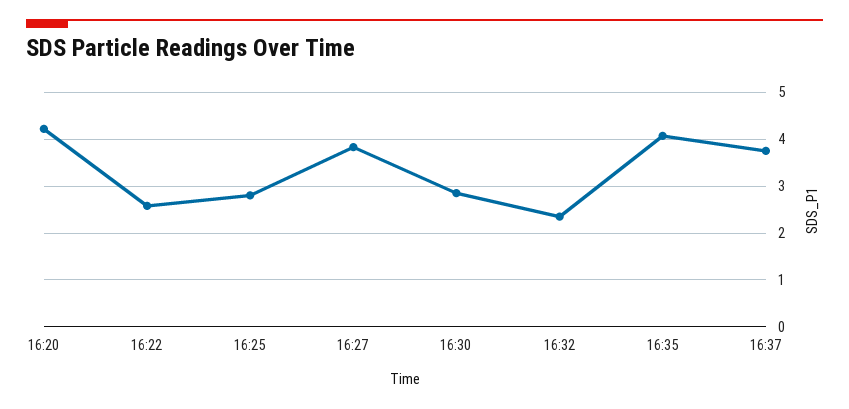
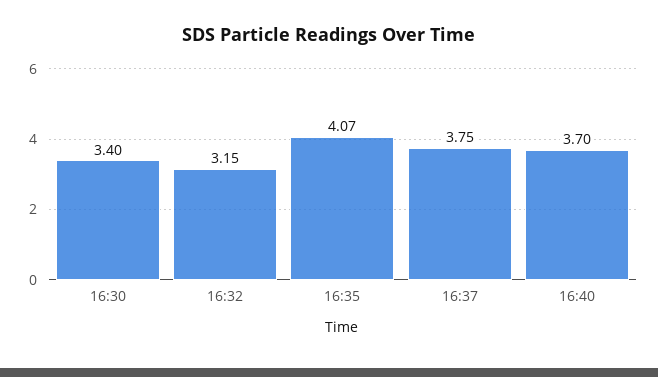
16:20: 4.2 -> none
16:22: 2.6 -> none
16:25: 2.8 -> none
16:27: 3.8 -> none
16:30: 2.8 -> 3.4
16:32: 2.4 -> 3.15
16:40: none -> 3.7

